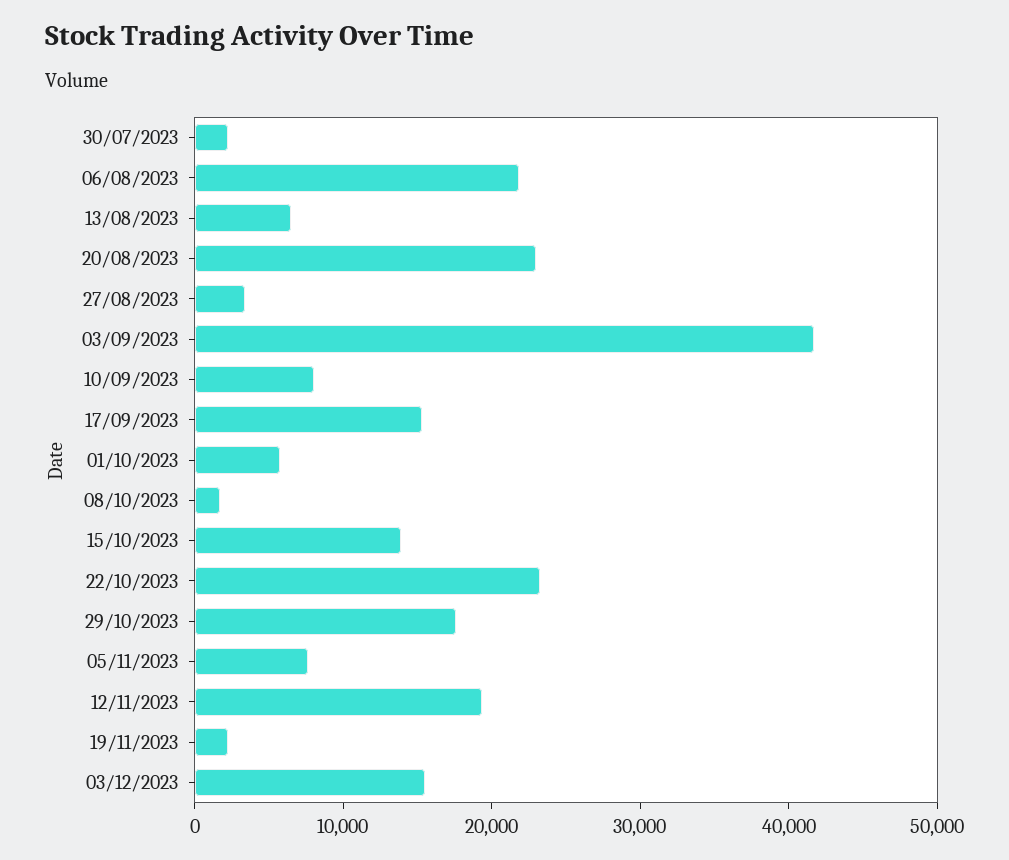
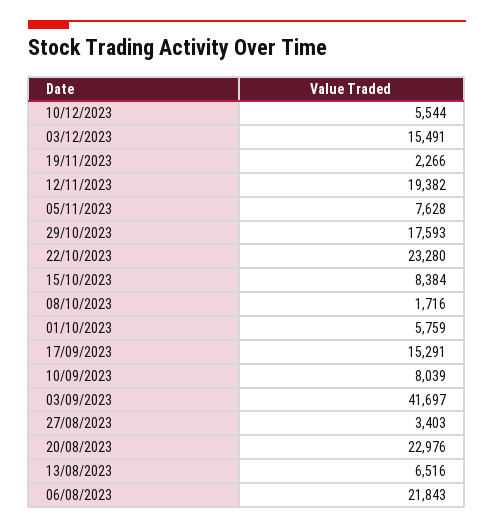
30/07/2023: 2000 -> none
15/10/2023: 14000 -> 8384
10/12/2023: none -> 5544

